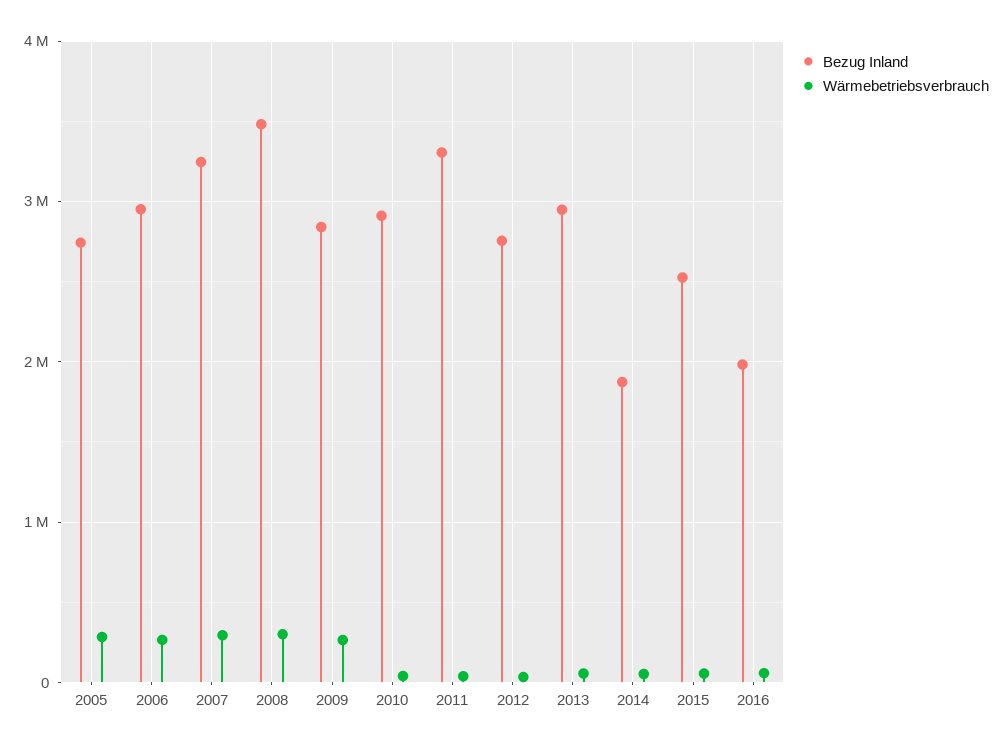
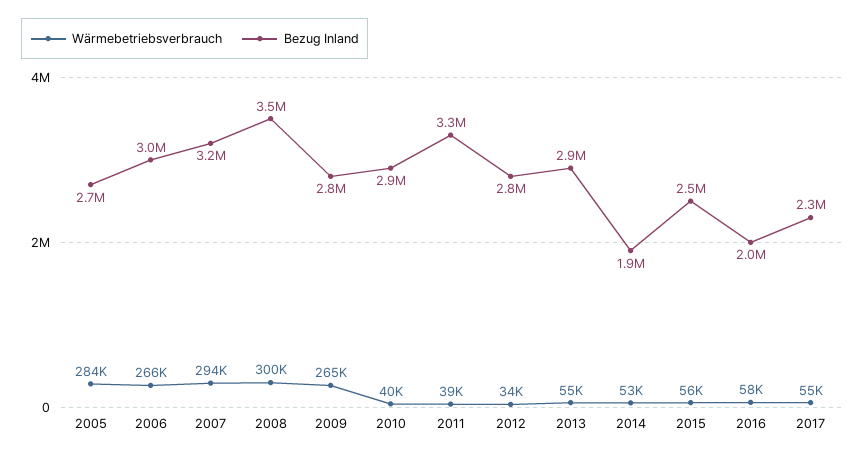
Wärmebetriebsverbrauch, 2017: none -> 55000
Bezug Inland, 2017: none -> 2300000

